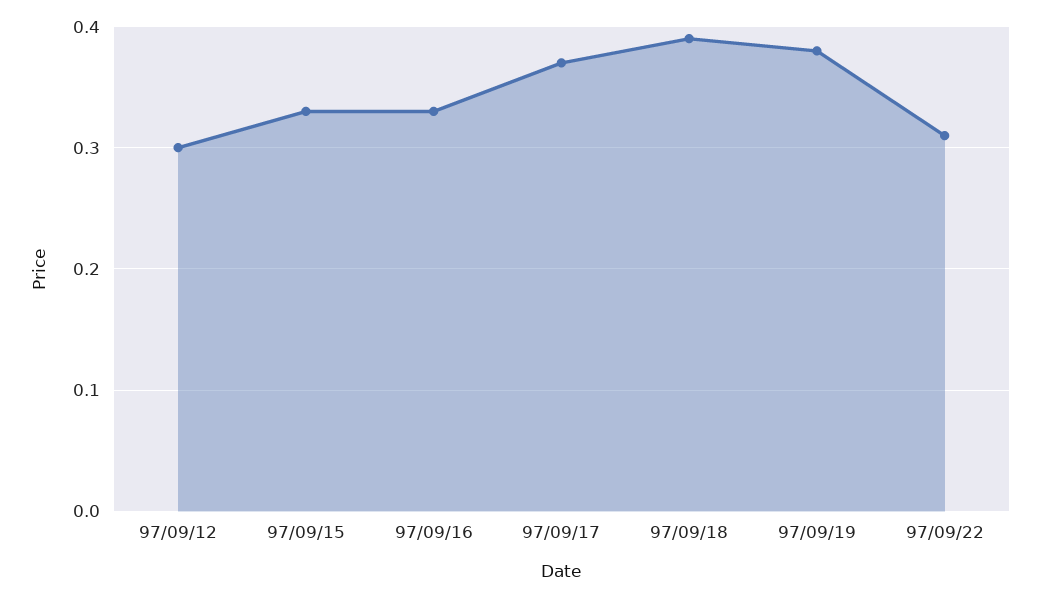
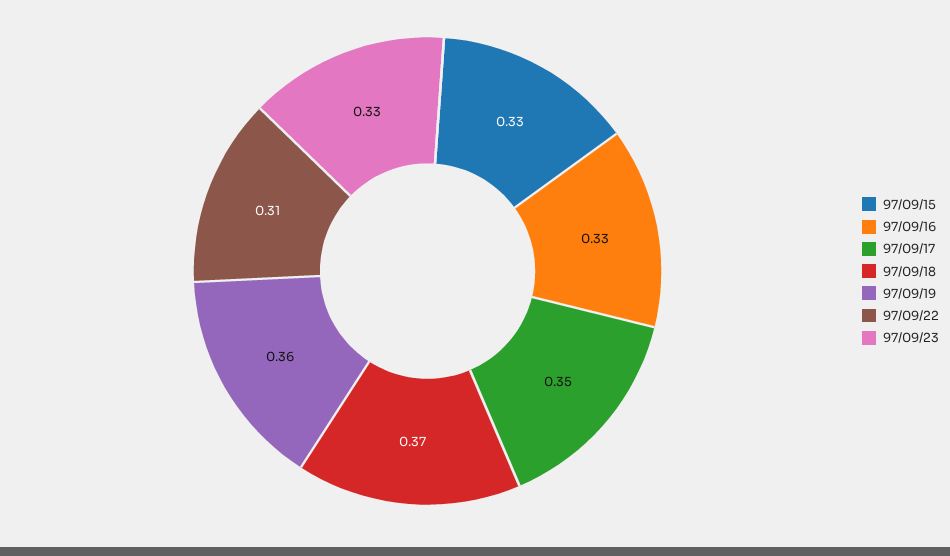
97/09/12: 0.3 -> none
97/09/17: 0.37 -> 0.35
97/09/18: 0.39 -> 0.37
97/09/19: 0.38 -> 0.36
97/09/23: none -> 0.33

